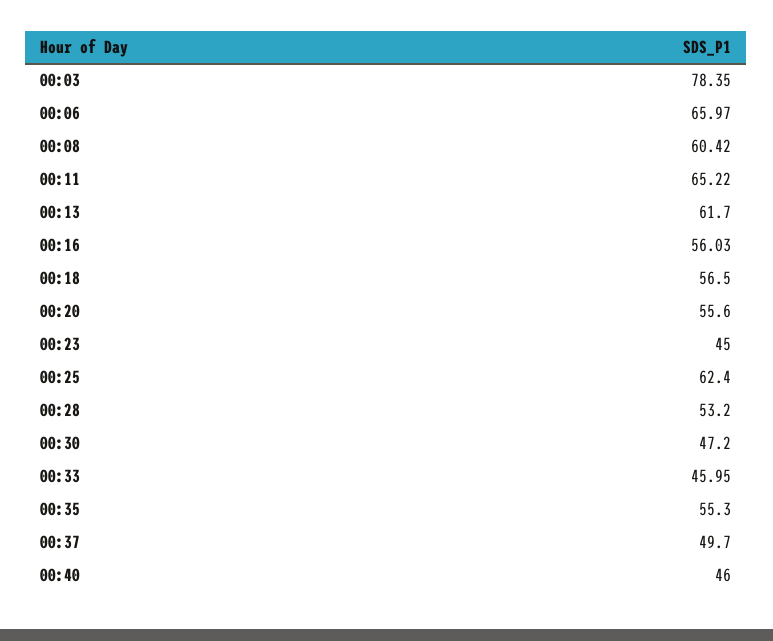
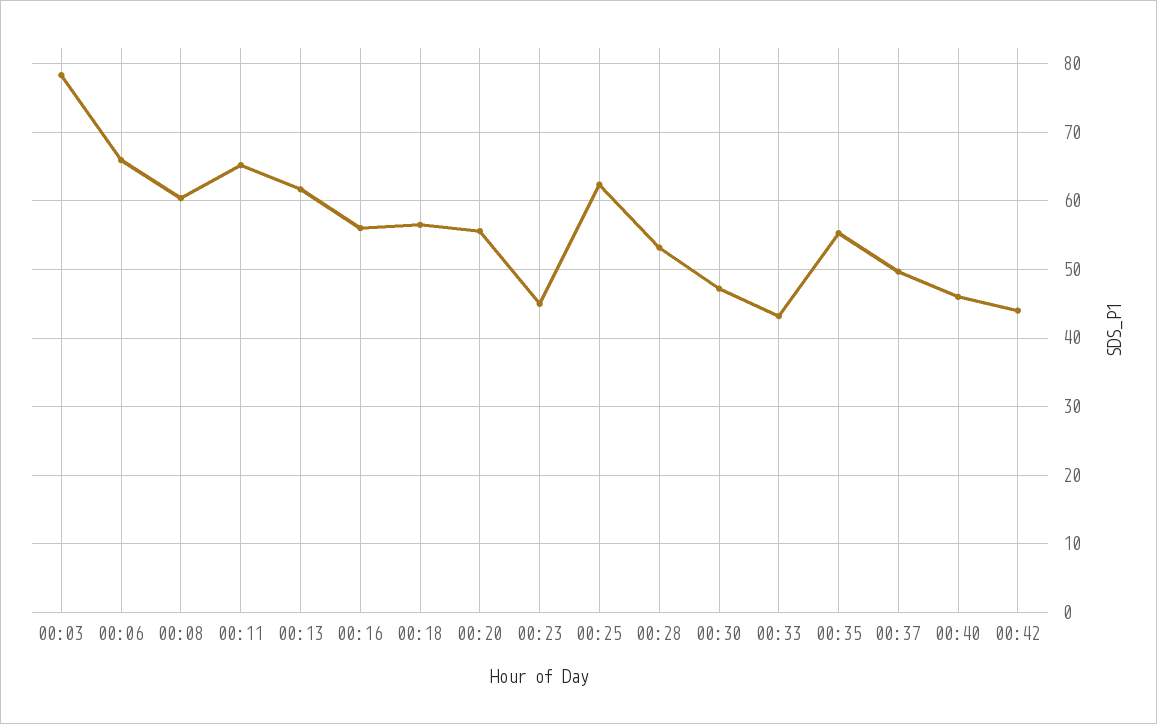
00:33: 45.95 -> 43
00:42: none -> 44

